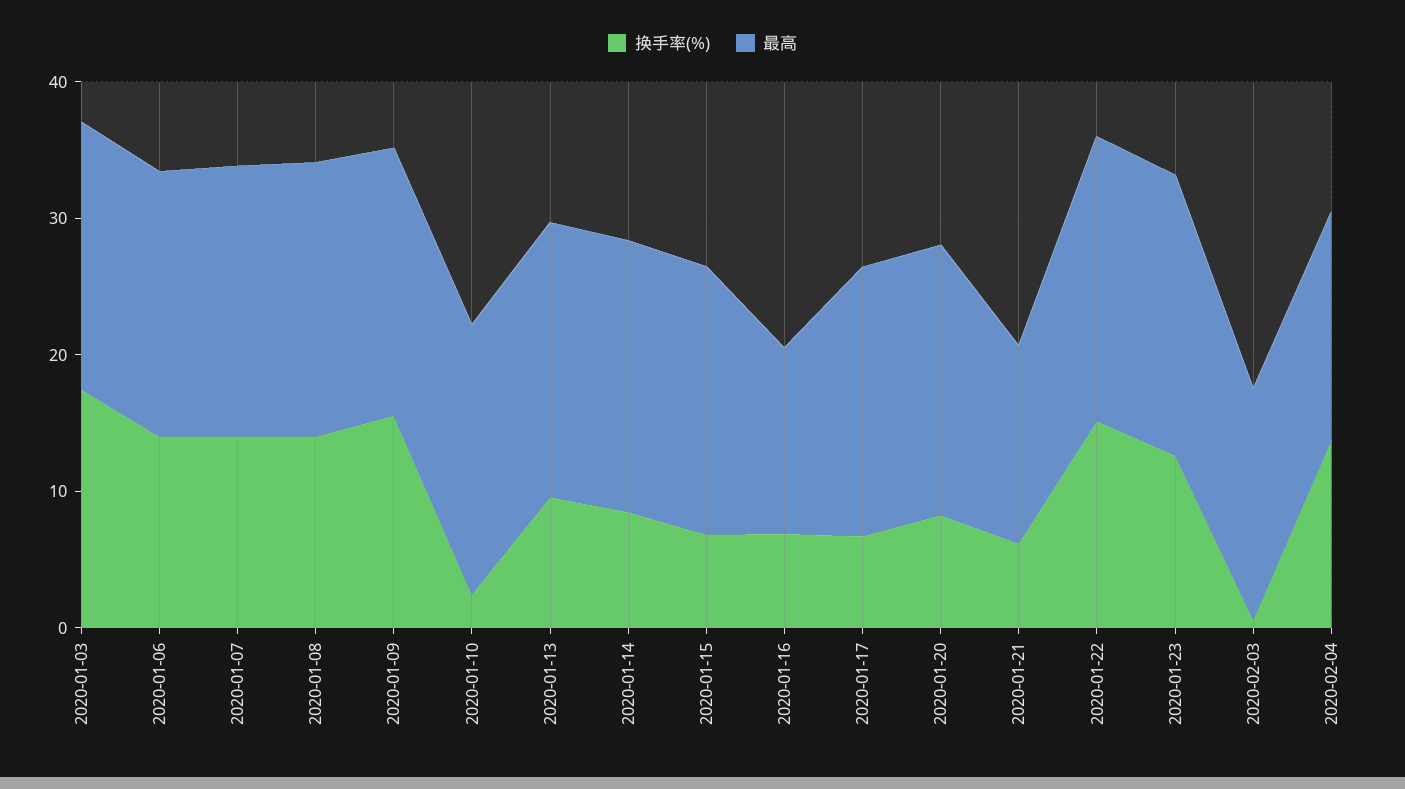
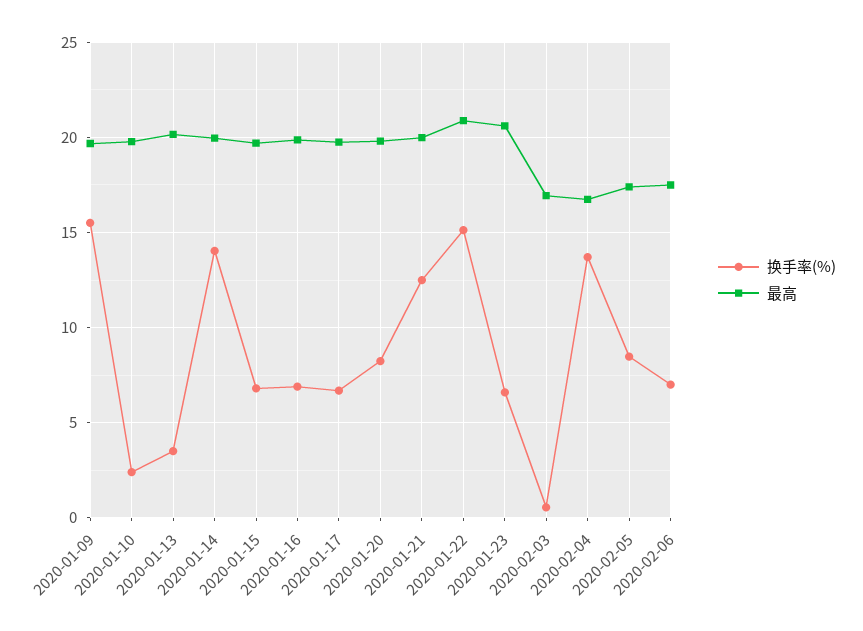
换手率(%), 2020-01-03: 18 -> none
最高, 2020-01-03: 20 -> none
换手率(%), 2020-01-06: 14 -> none
最高, 2020-01-06: 20 -> none
换手率(%), 2020-01-07: 14 -> none
最高, 2020-01-07: 20 -> none
换手率(%), 2020-01-08: 14 -> none
最高, 2020-01-08: 20 -> none
换手率(%), 2020-01-13: 10 -> 3.5
换手率(%), 2020-01-14: 8 -> 14
最高, 2020-01-16: 14 -> 20
换手率(%), 2020-01-21: 6 -> 12.5
最高, 2020-01-21: 14 -> 20
换手率(%), 2020-01-23: 12 -> 6.5
换手率(%), 2020-02-05: none -> 8.5
最高, 2020-02-05: none -> 17.5
换手率(%), 2020-02-06: none -> 7
最高, 2020-02-06: none -> 17.5

